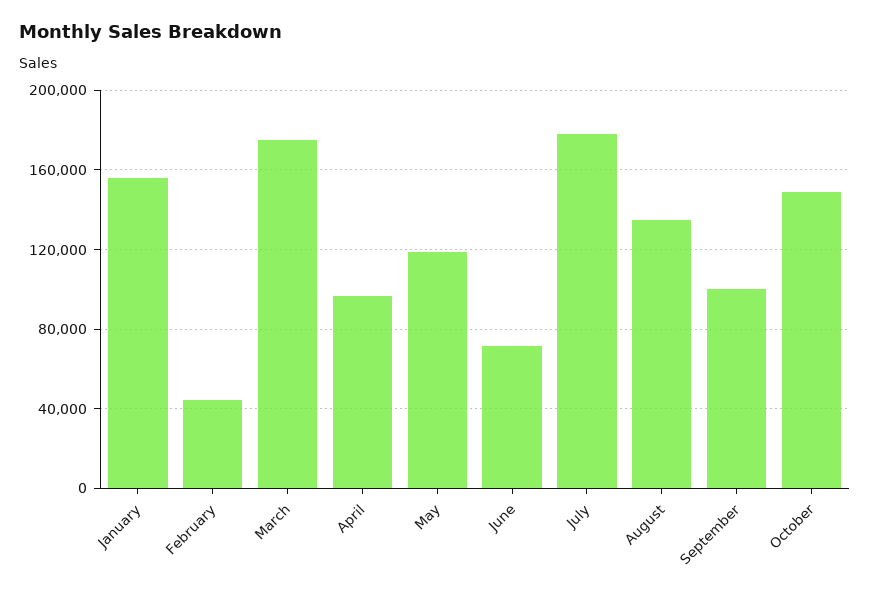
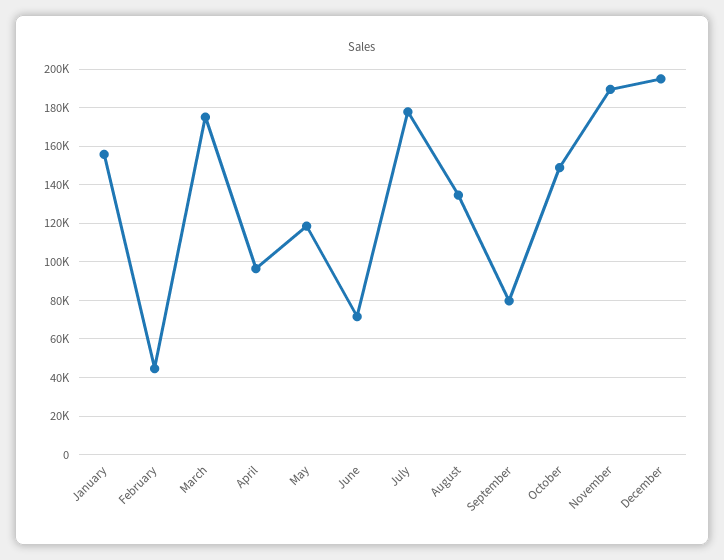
September: 100000 -> 80000
November: none -> 190000
December: none -> 195000

